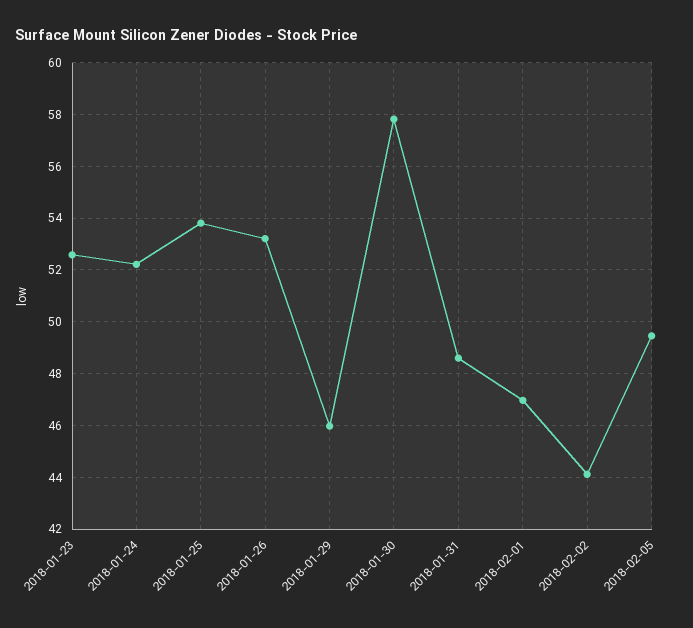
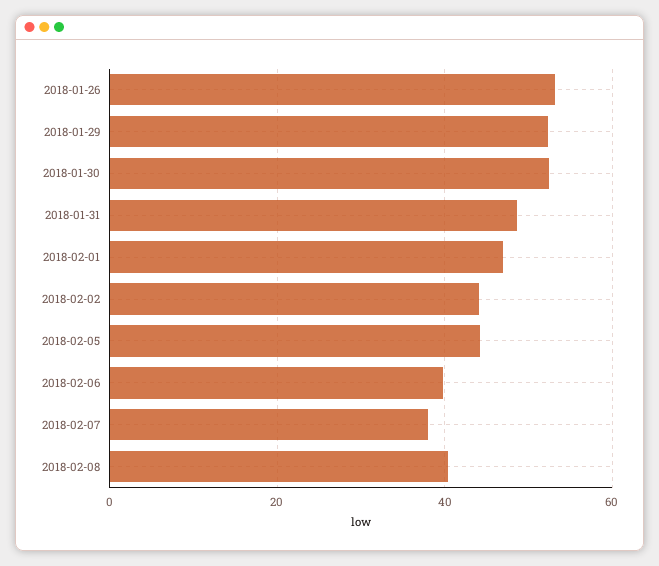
2018-01-23: 52.5 -> none
2018-01-24: 52.25 -> none
2018-01-25: 53.75 -> none
2018-01-29: 46 -> 52
2018-01-30: 57.75 -> 52
2018-02-05: 49.5 -> 44
2018-02-06: none -> 40
2018-02-07: none -> 38
2018-02-08: none -> 40

